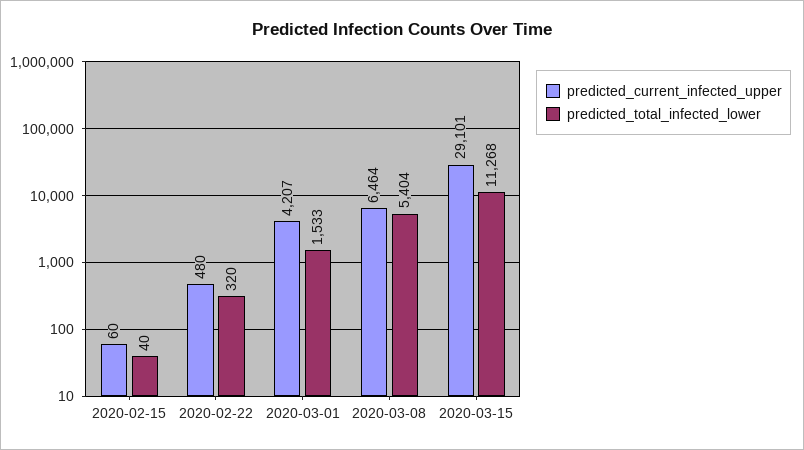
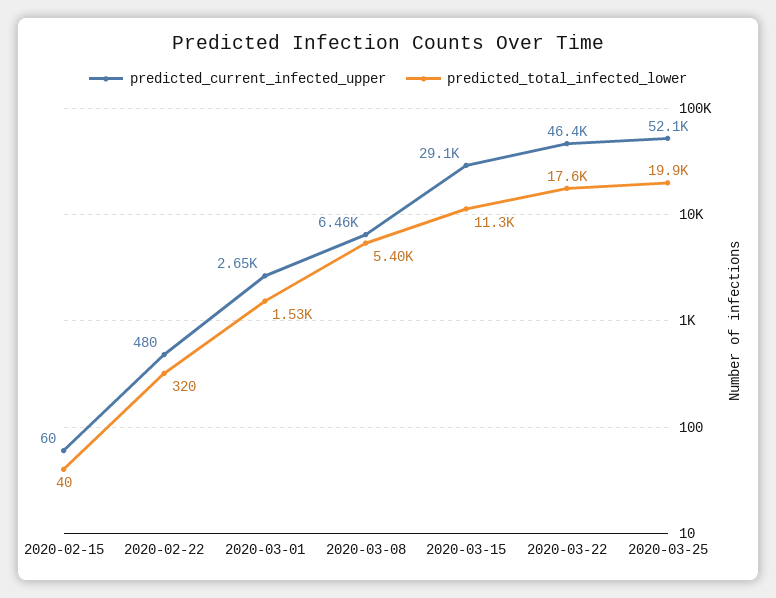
predicted_current_infected_upper, 2020-03-01: 4207 -> 2650
predicted_current_infected_upper, 2020-03-22: none -> 46400
predicted_total_infected_lower, 2020-03-22: none -> 17600
predicted_current_infected_upper, 2020-03-25: none -> 52100
predicted_total_infected_lower, 2020-03-25: none -> 19900

